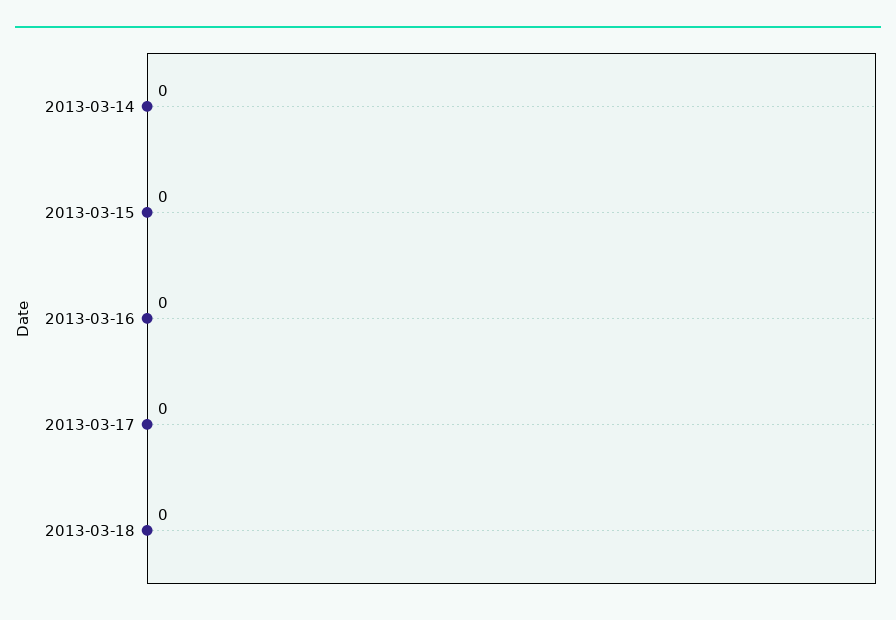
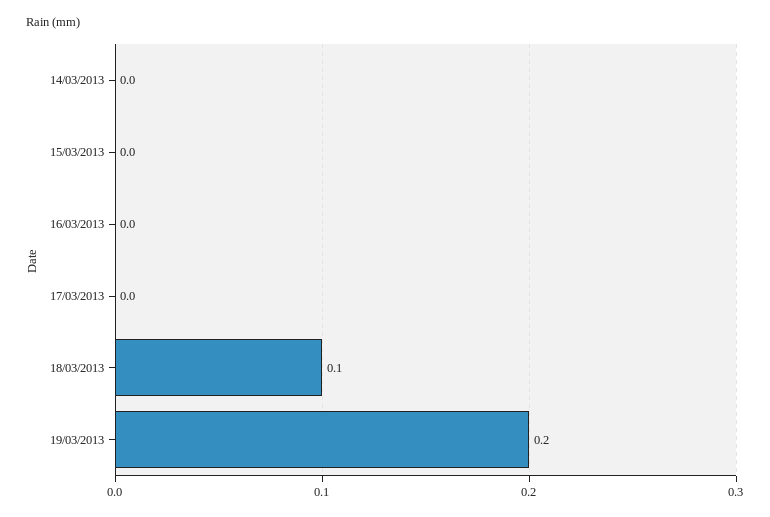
2013-03-18: 0 -> 0.1
19/03/2013: none -> 0.2

